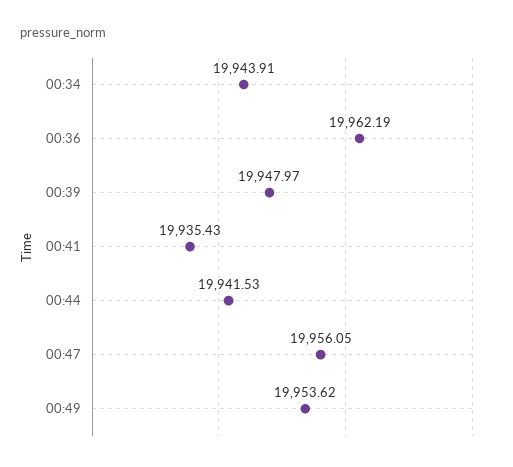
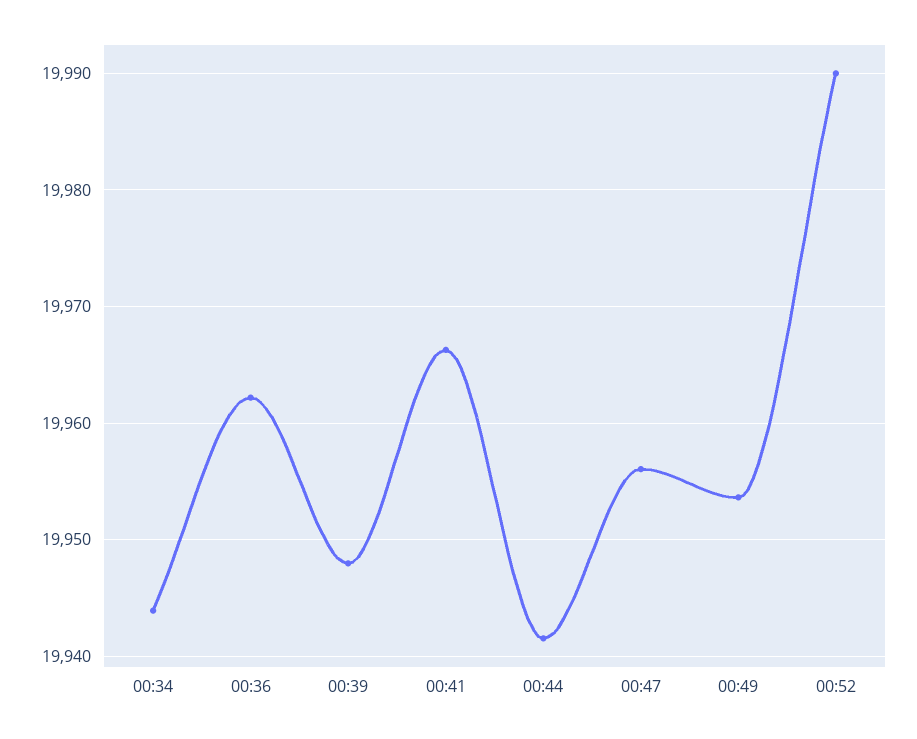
00:41: 19935.43 -> 19966
00:52: none -> 19990

